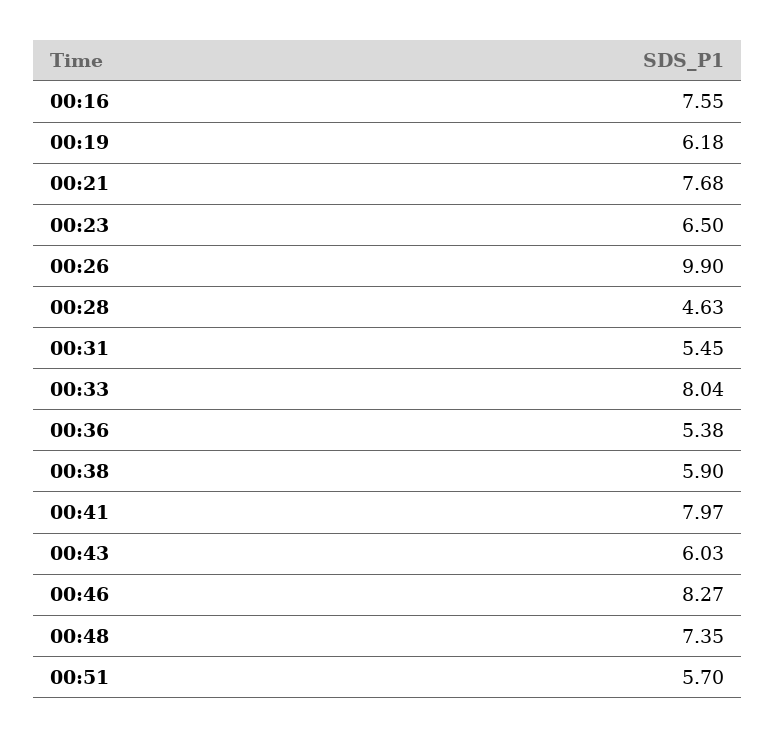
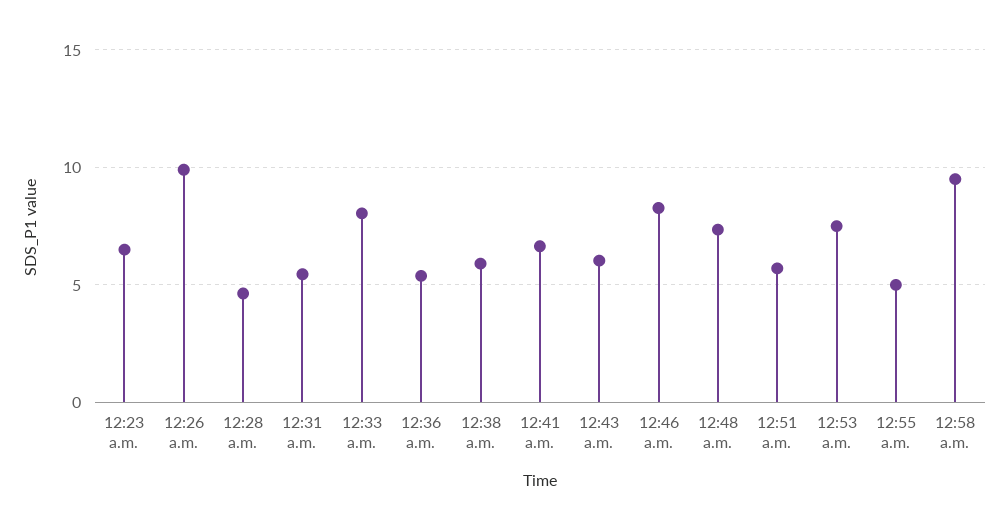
00:16: 7.55 -> none
00:19: 6.18 -> none
00:21: 7.68 -> none
00:41: 7.97 -> 6.5
12:53 a.m.: none -> 7.5
12:55 a.m.: none -> 5
12:58 a.m.: none -> 9.5

